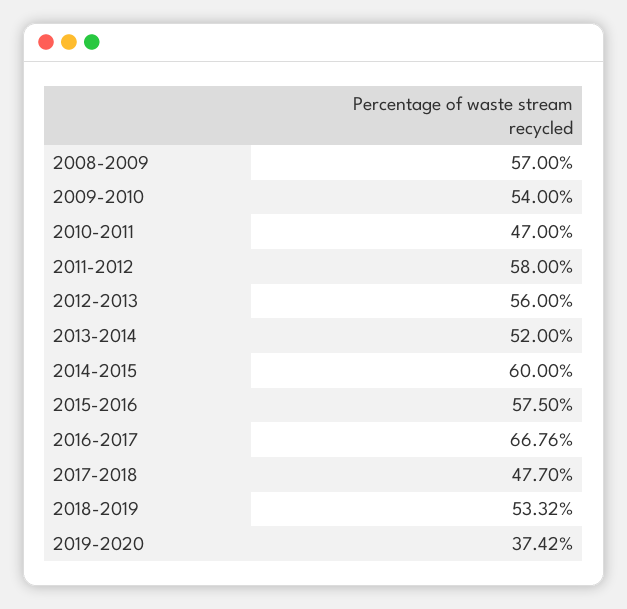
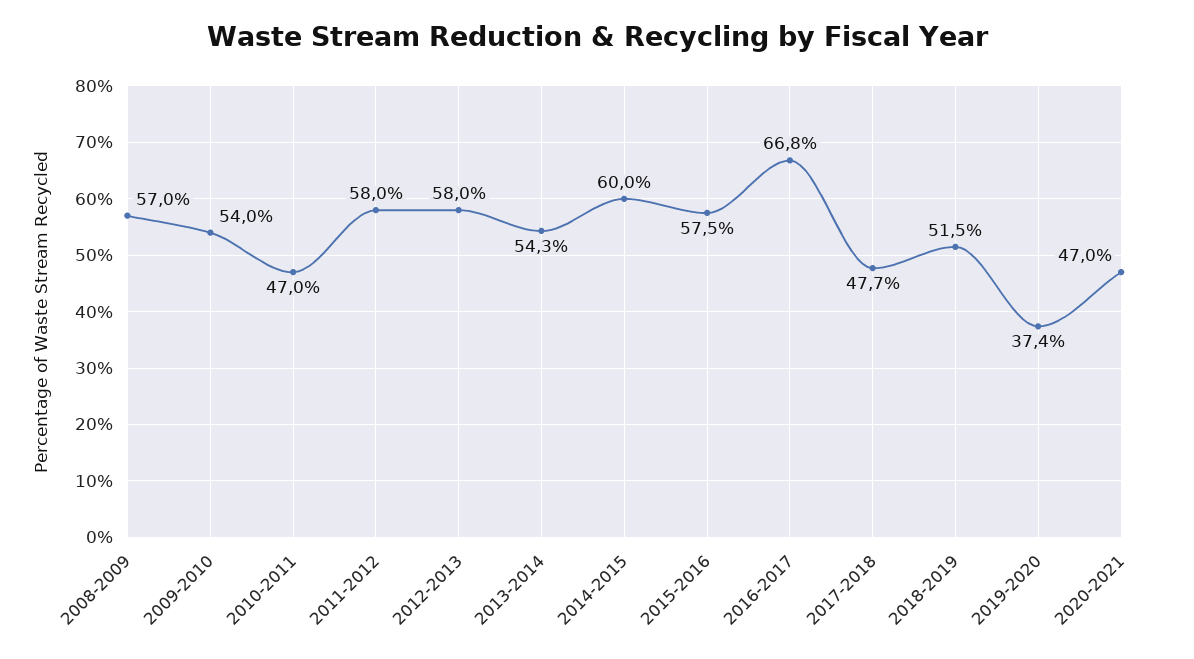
2012-2013: 56 -> 58
2013-2014: 52 -> 54.3
2018-2019: 53.32 -> 51.5
2020-2021: none -> 47

